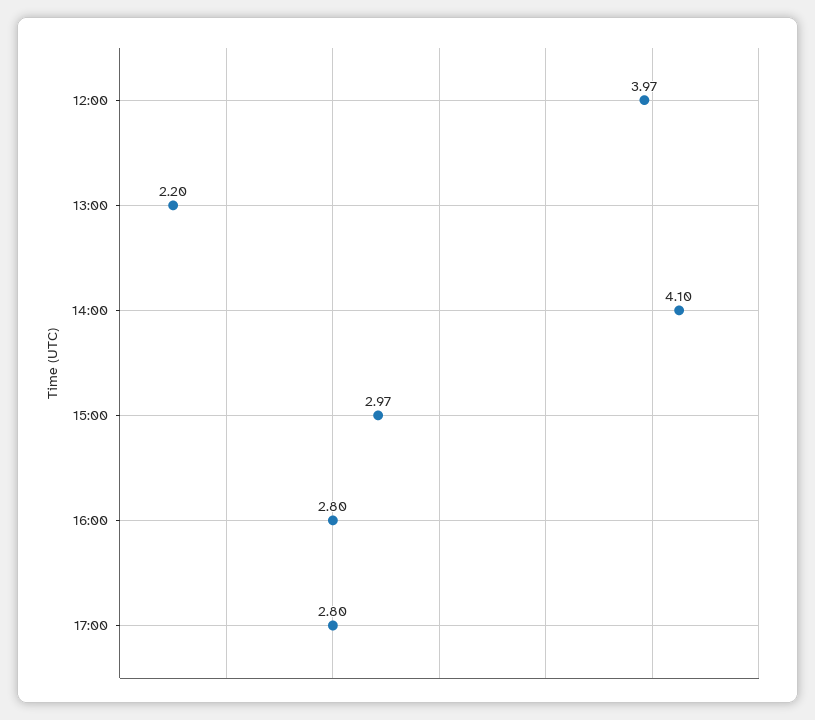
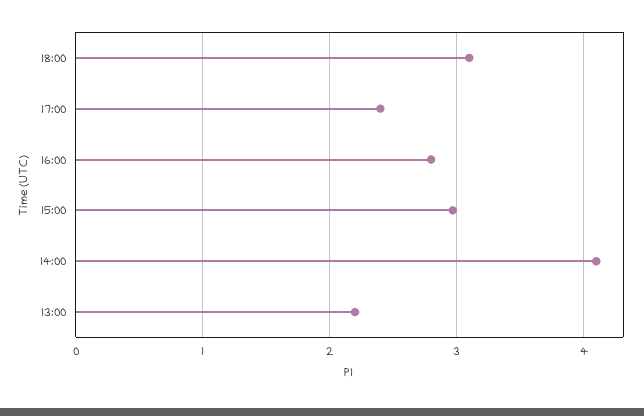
12:00: 3.97 -> none
17:00: 2.8 -> 2.4
18:00: none -> 3.1

